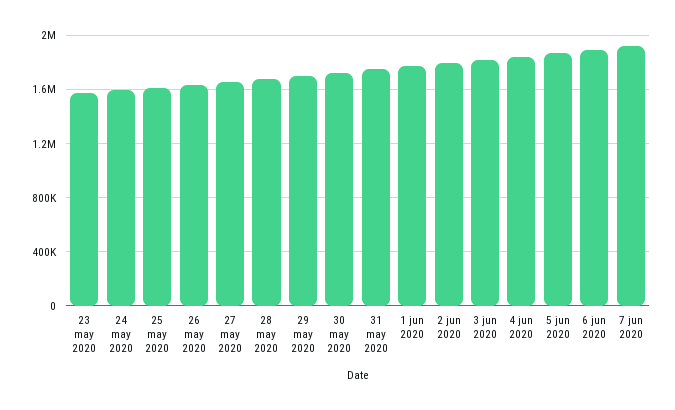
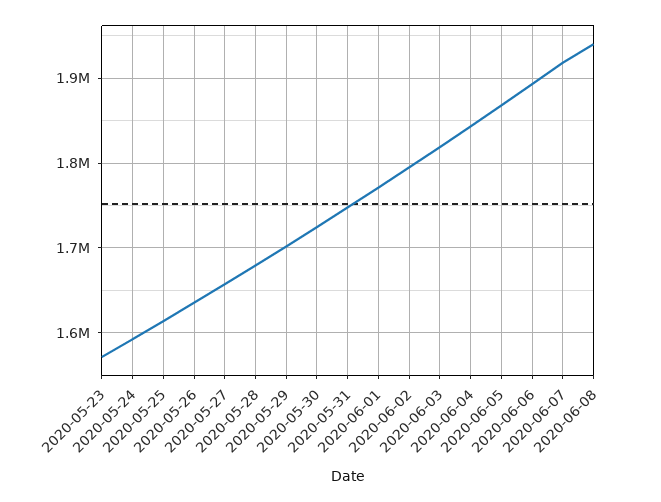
2020-06-08: none -> 1940000

